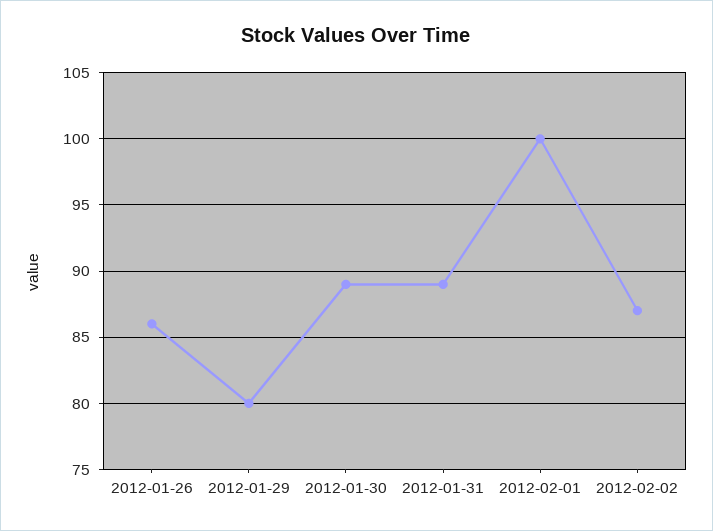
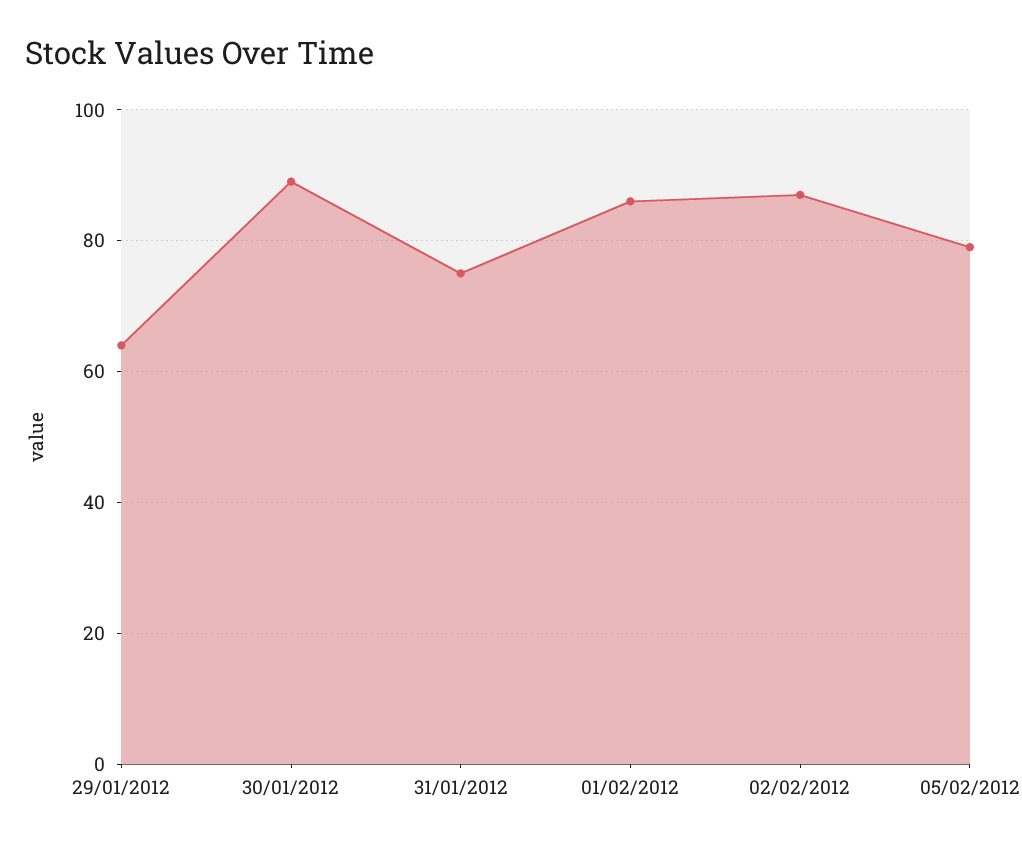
2012-01-26: 86 -> none
2012-01-29: 80 -> 65
2012-01-31: 89 -> 75
2012-02-01: 100 -> 85
05/02/2012: none -> 80

